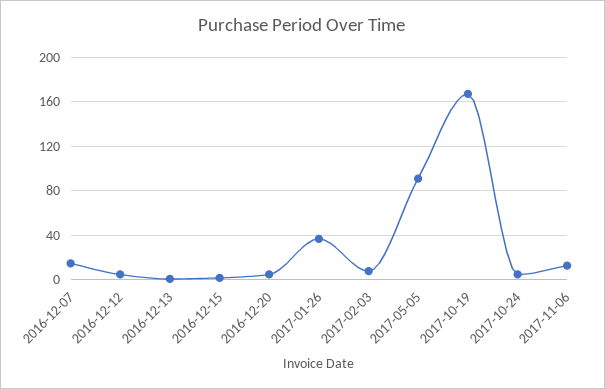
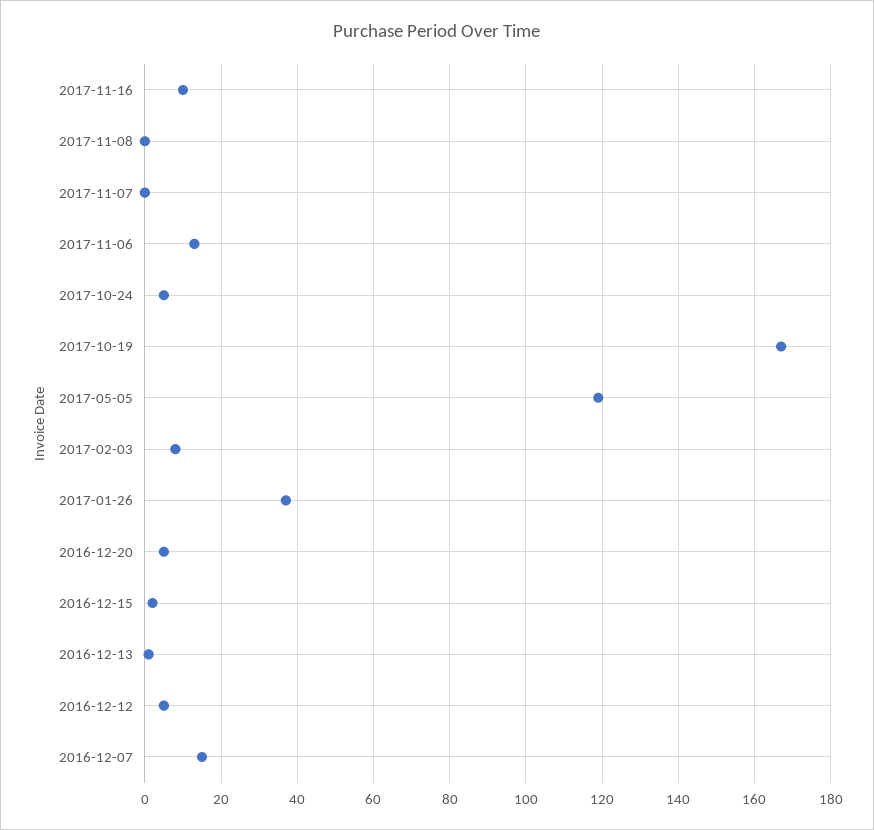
2017-05-05: 90 -> 120
2017-11-16: none -> 10
2017-11-08: none -> 0
2017-11-07: none -> 0

